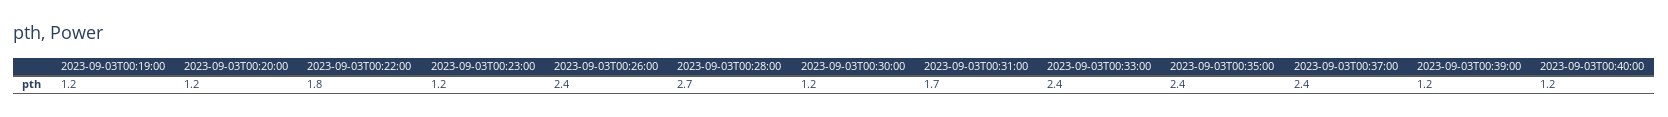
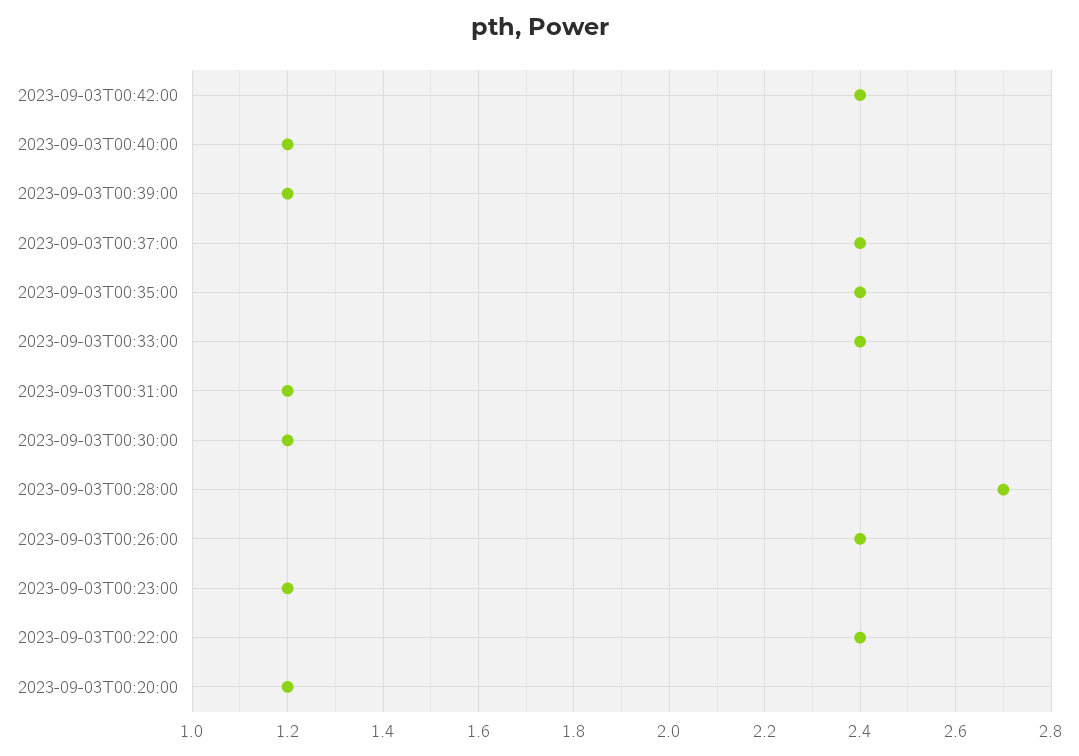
2023-09-03T00:19:00: 1.2 -> none
2023-09-03T00:22:00: 1.8 -> 2.4
2023-09-03T00:31:00: 1.7 -> 1.2
2023-09-03T00:42:00: none -> 2.4

